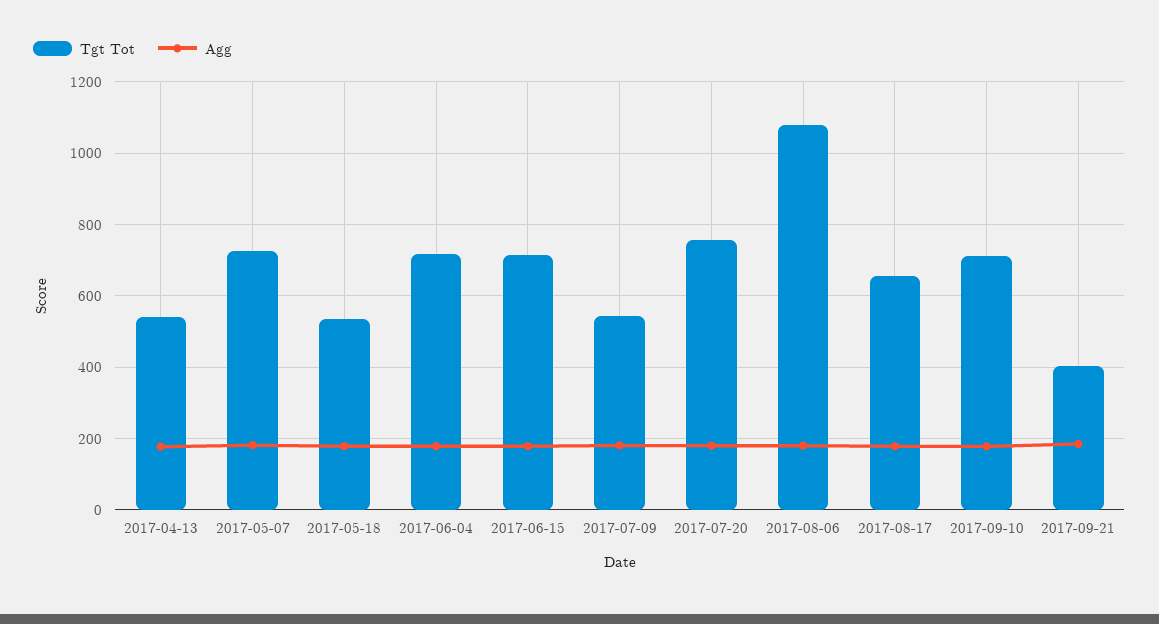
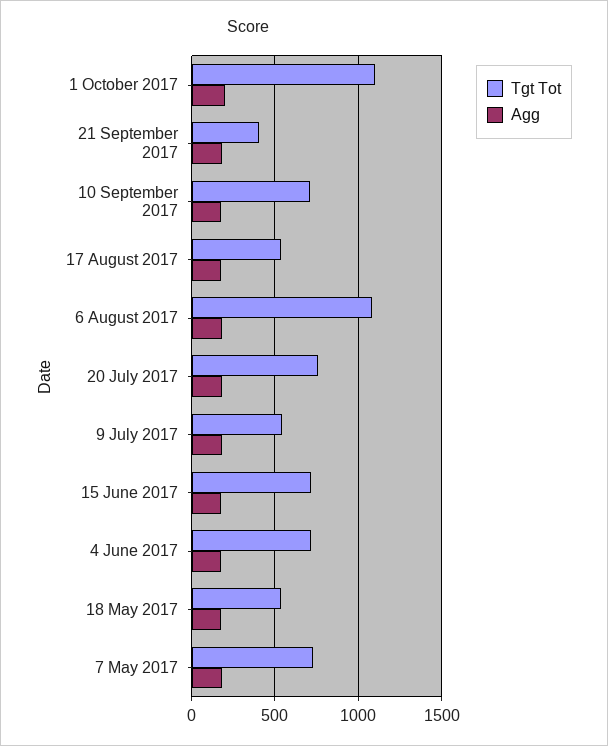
Tgt Tot, 2017-04-13: 540 -> none
Agg, 2017-04-13: 180 -> none
Tgt Tot, 2017-08-17: 660 -> 550
Tgt Tot, 1 October 2017: none -> 1100
Agg, 1 October 2017: none -> 200

